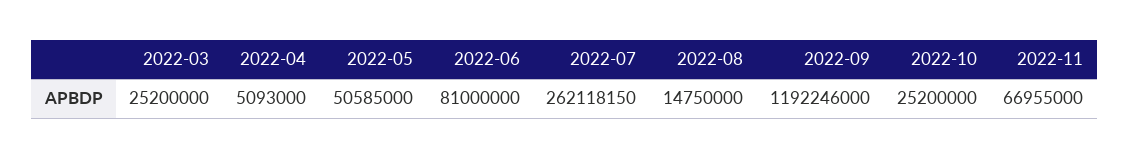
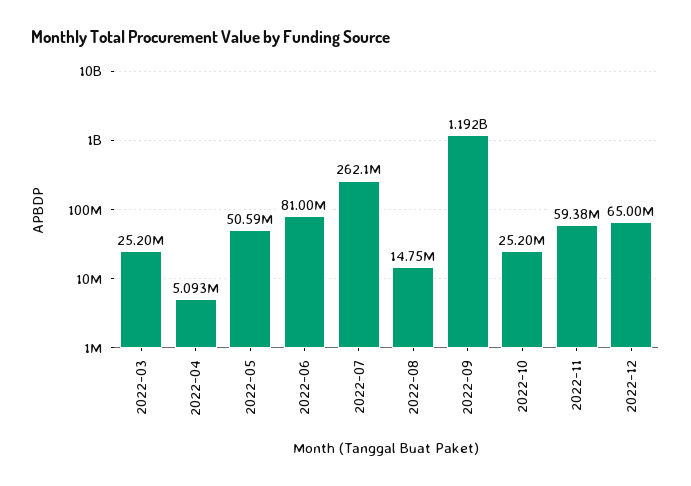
2022-11: 66955000 -> 59380000
2022-12: none -> 65000000

